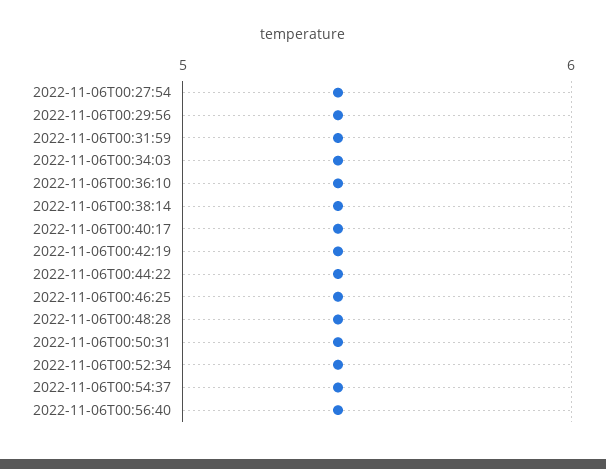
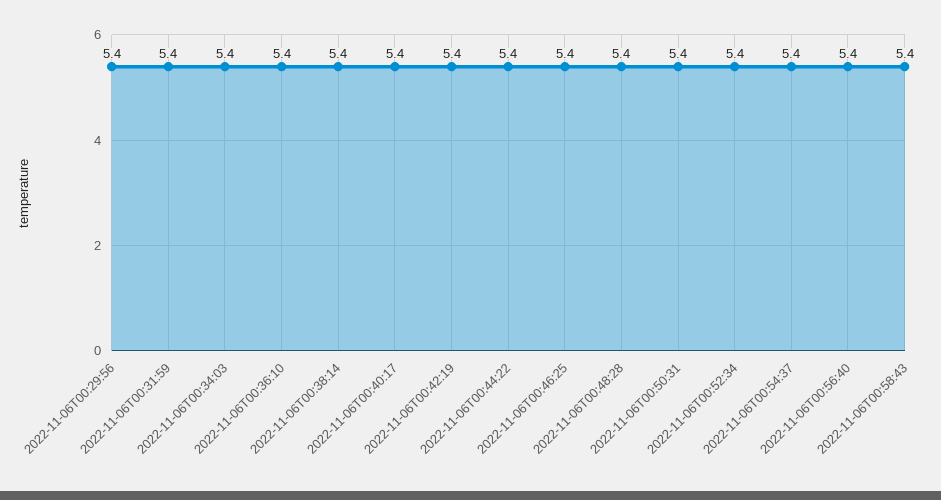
2022-11-06T00:27:54: 5.4 -> none
2022-11-06T00:58:43: none -> 5.4

